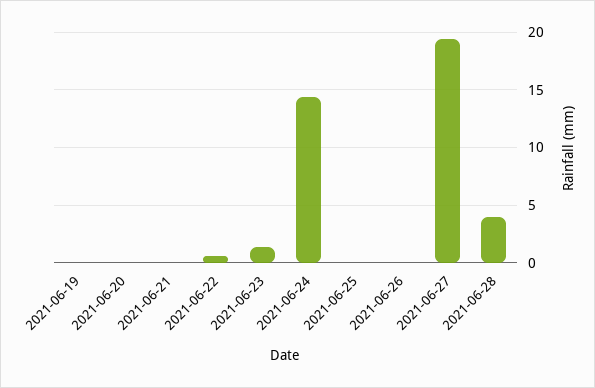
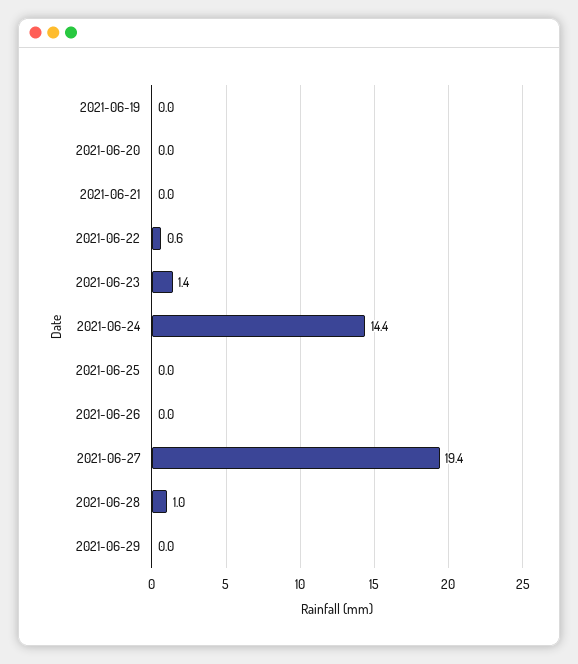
2021-06-28: 4 -> 1
2021-06-29: none -> 0

